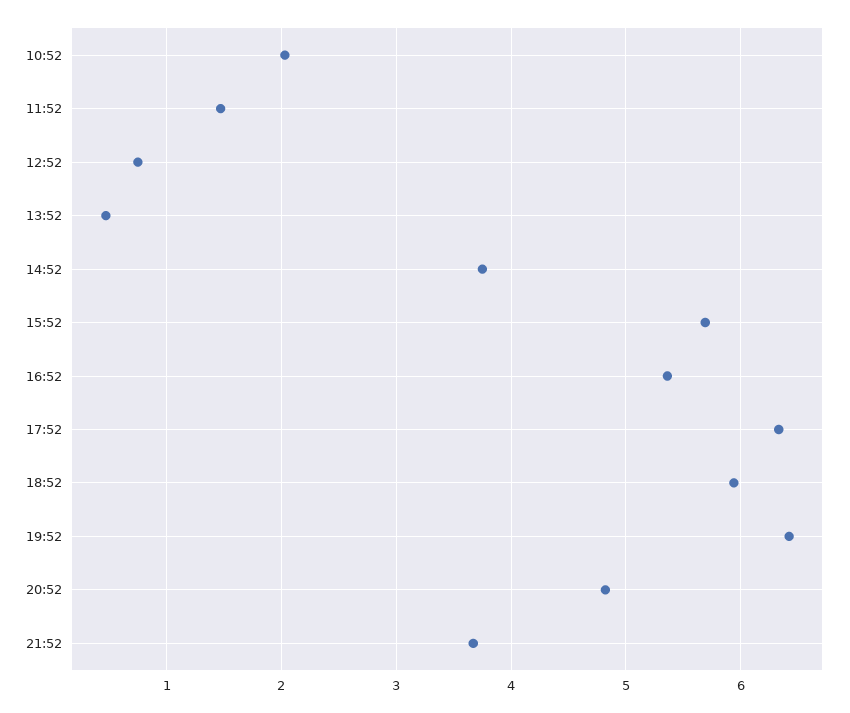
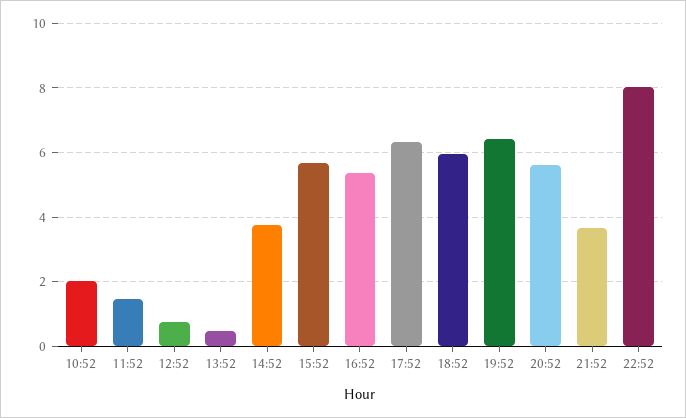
20:52: 4.8 -> 5.6
22:52: none -> 8

